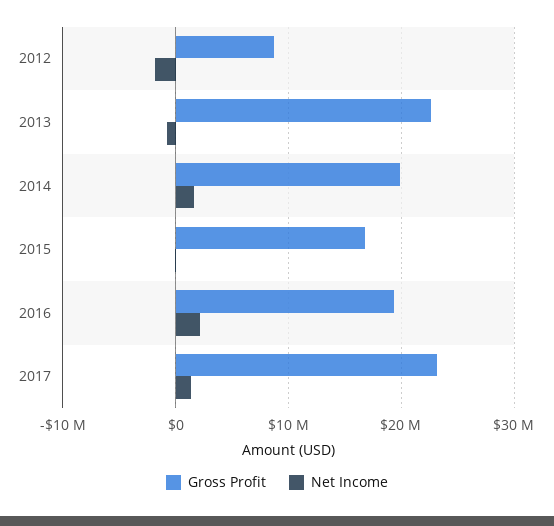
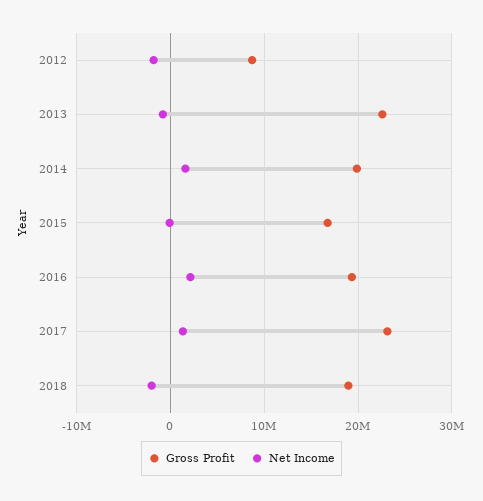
Gross Profit, 2018: none -> 19000000
Net Income, 2018: none -> -2000000

